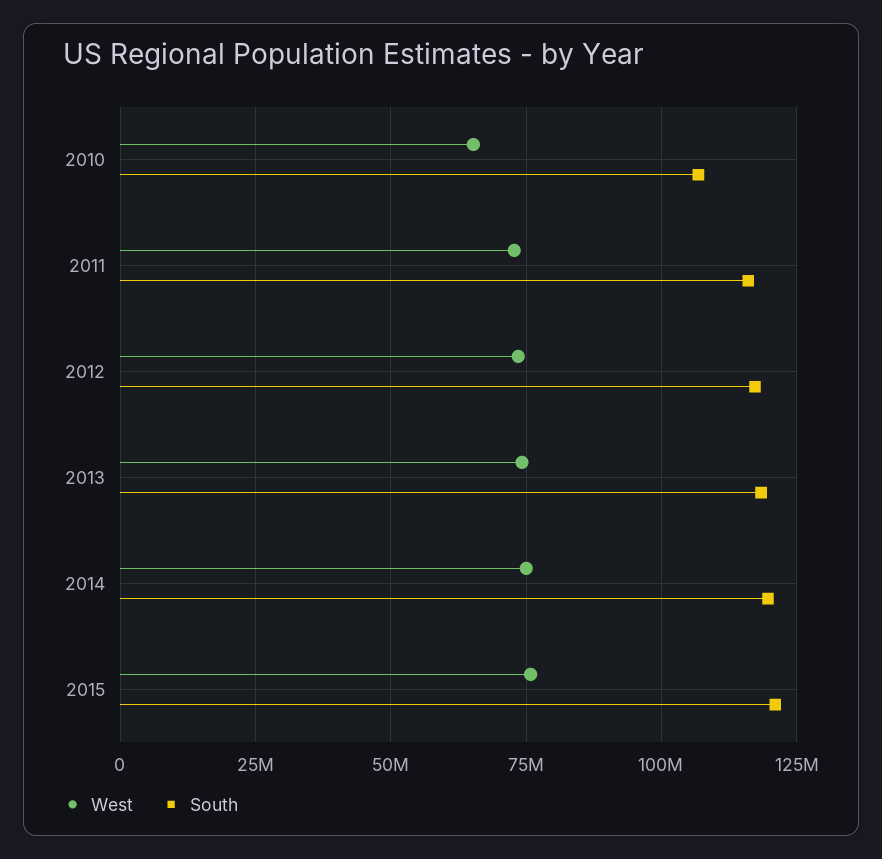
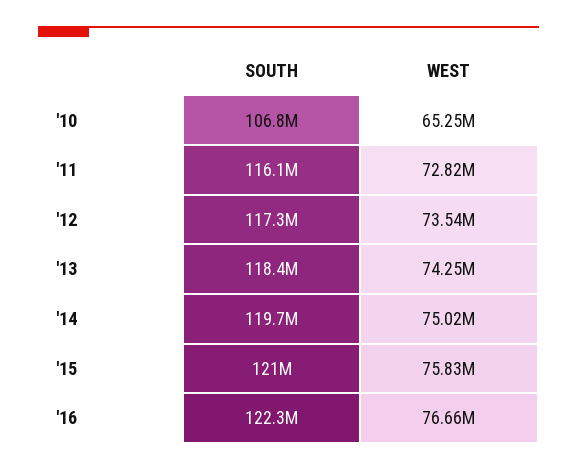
South, '16: none -> 122300000
West, '16: none -> 76660000

